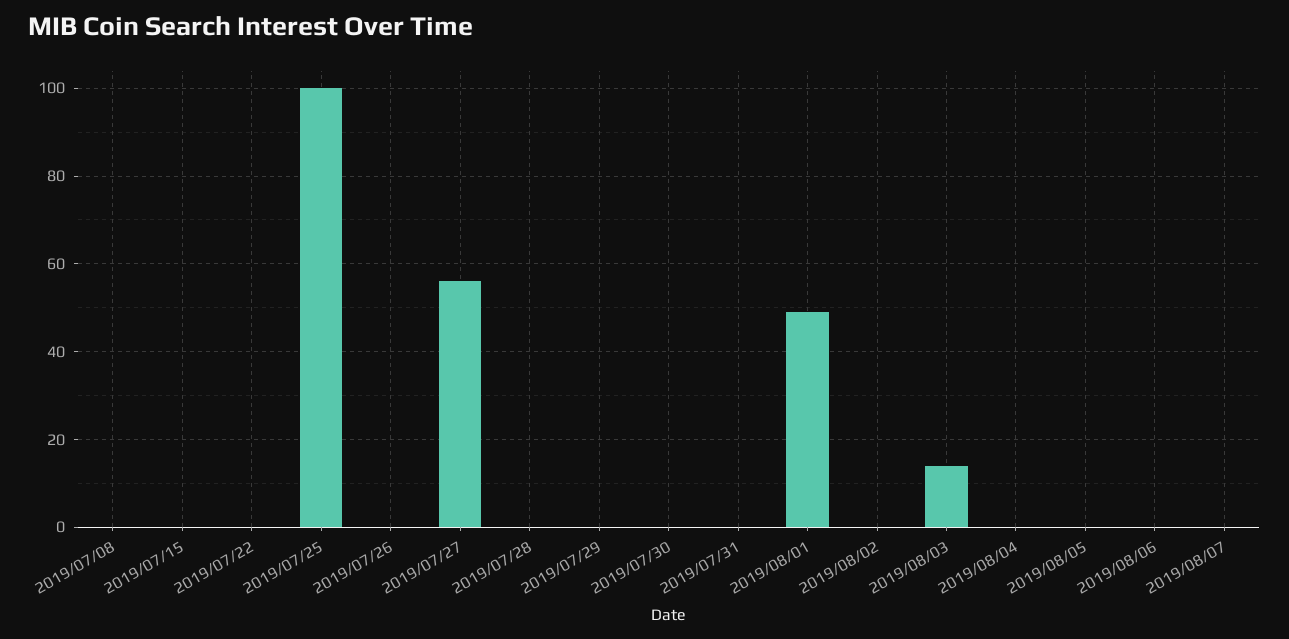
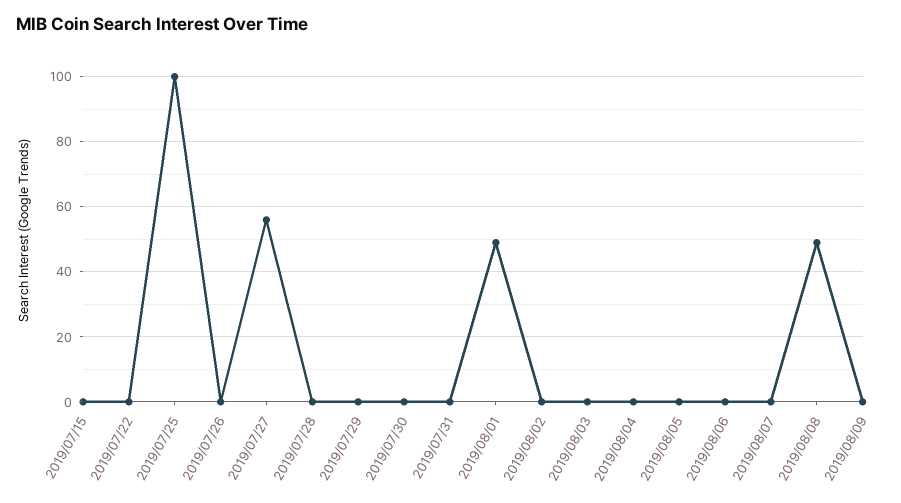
2019/07/08: 0 -> none
2019/08/03: 15 -> 0
2019/08/08: none -> 50
2019/08/09: none -> 0

